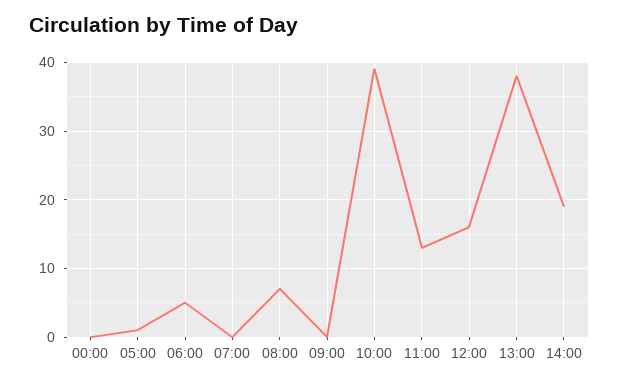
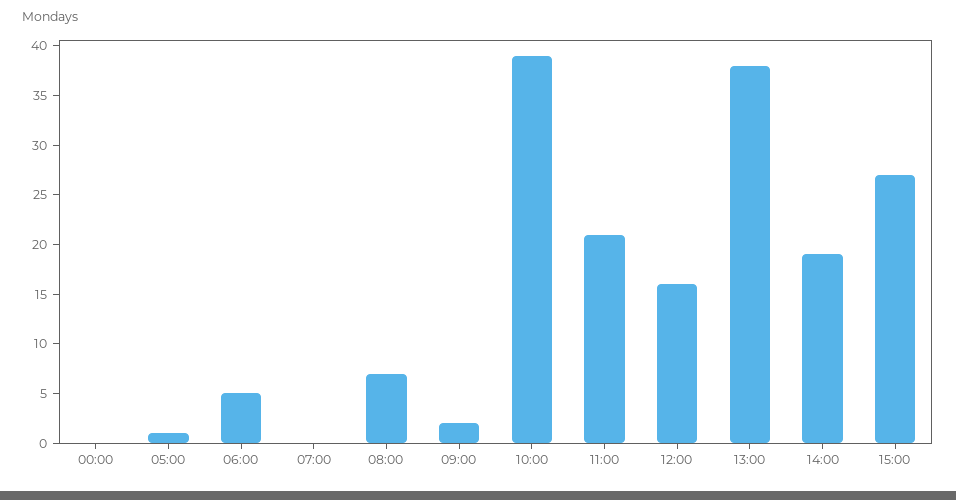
09:00: 0 -> 2
11:00: 13 -> 21
15:00: none -> 27

